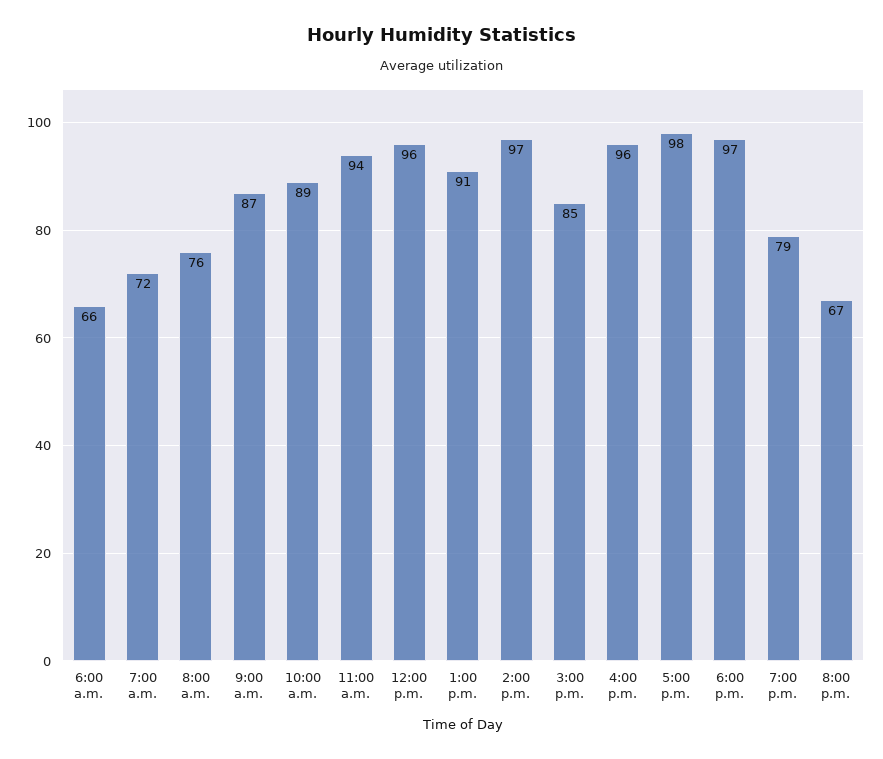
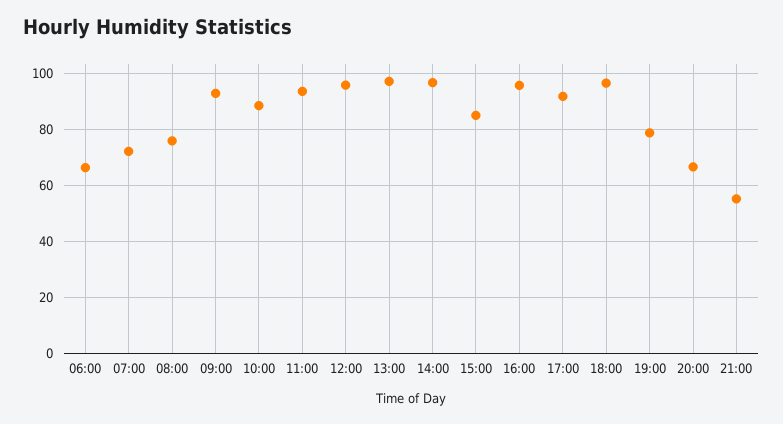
9:00 a.m.: 87 -> 92.5
1:00 p.m.: 91 -> 97.5
5:00 p.m.: 98 -> 92.5
21:00: none -> 55

